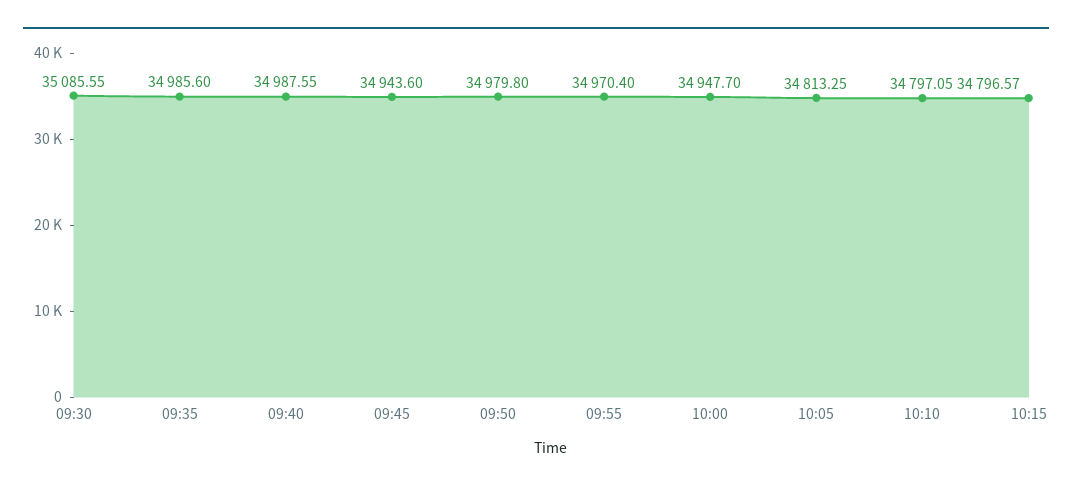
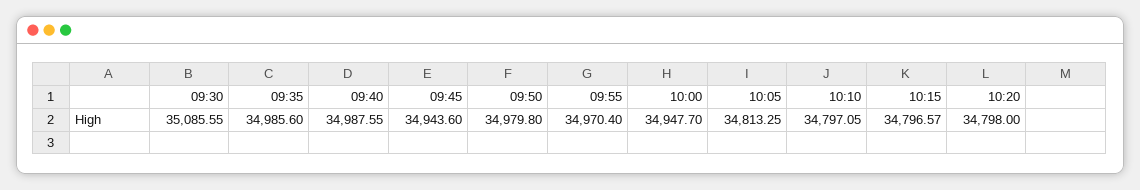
10:20: none -> 34798

